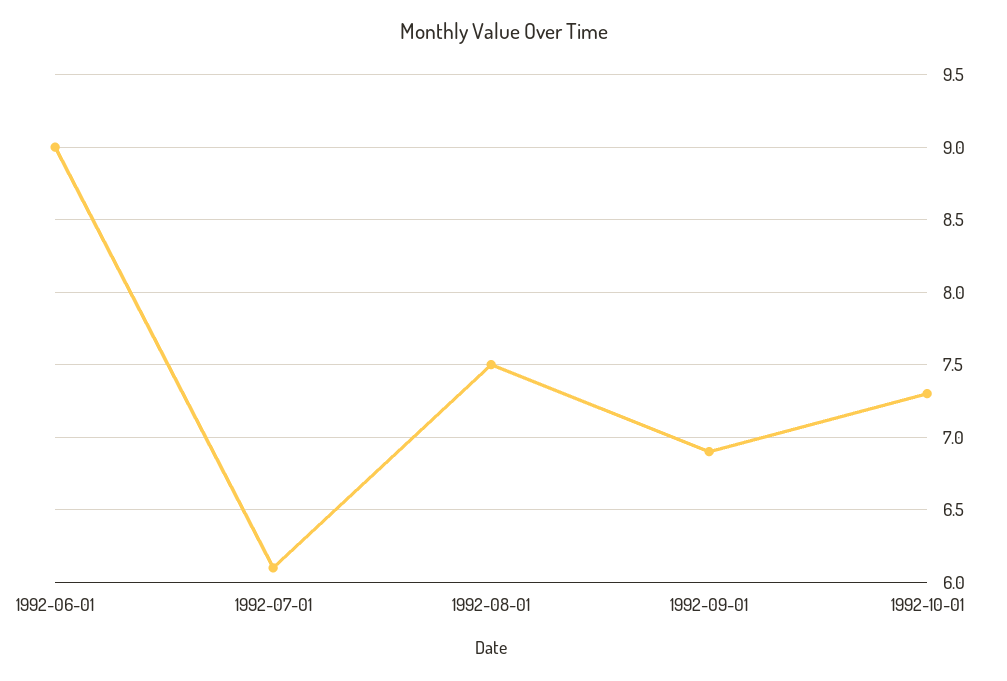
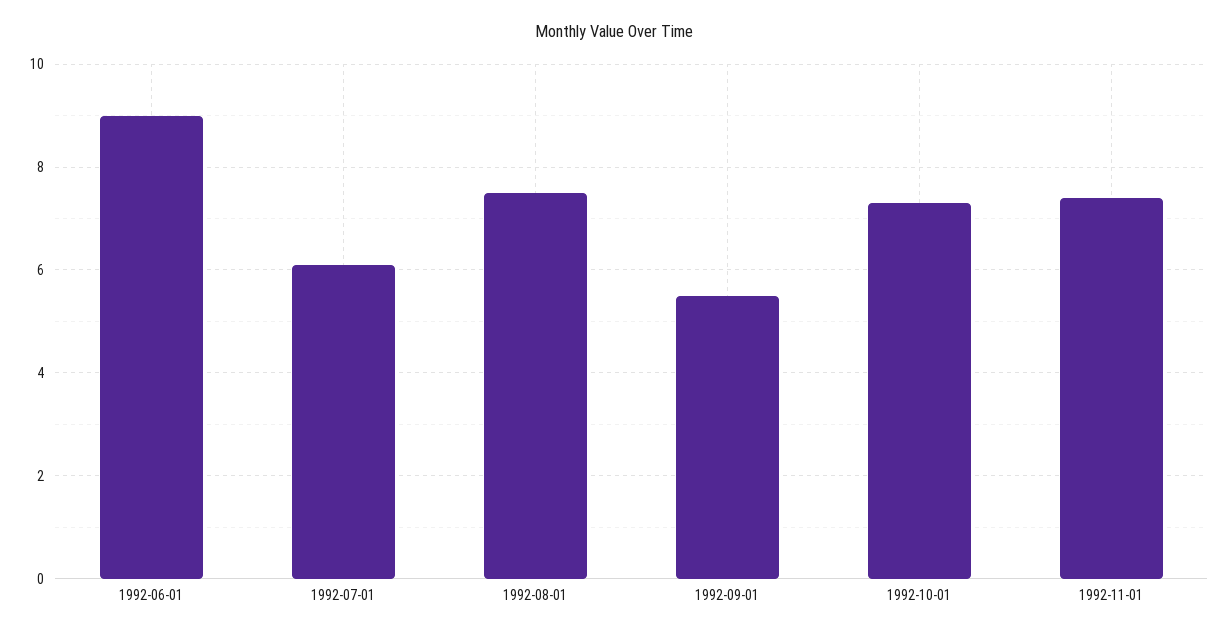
1992-09-01: 6.9 -> 5.5
1992-11-01: none -> 7.5

